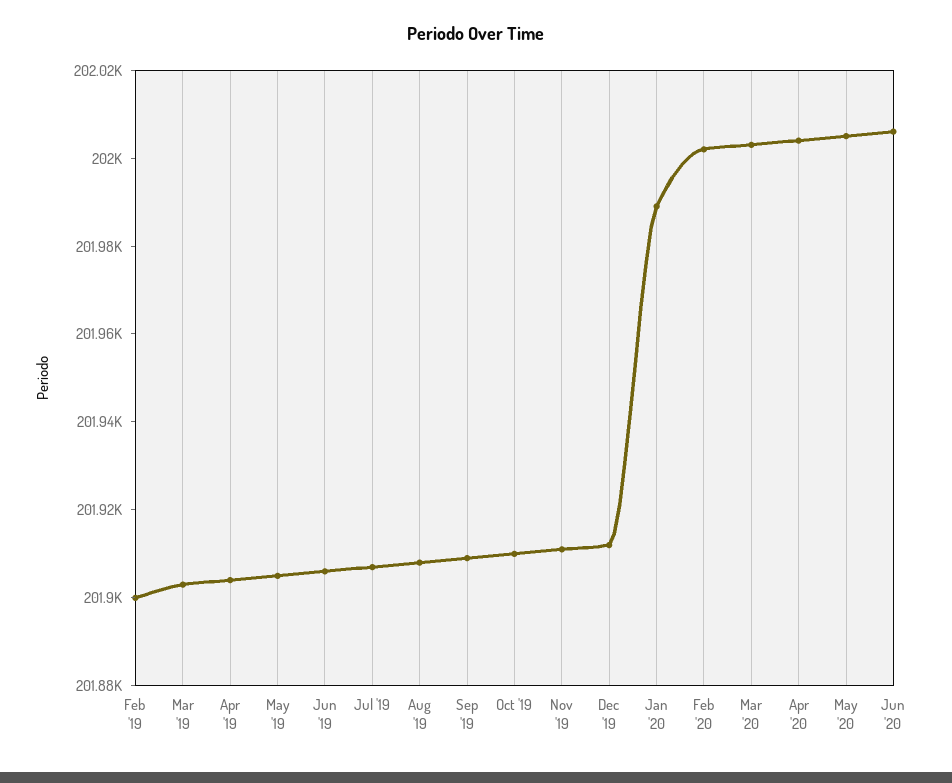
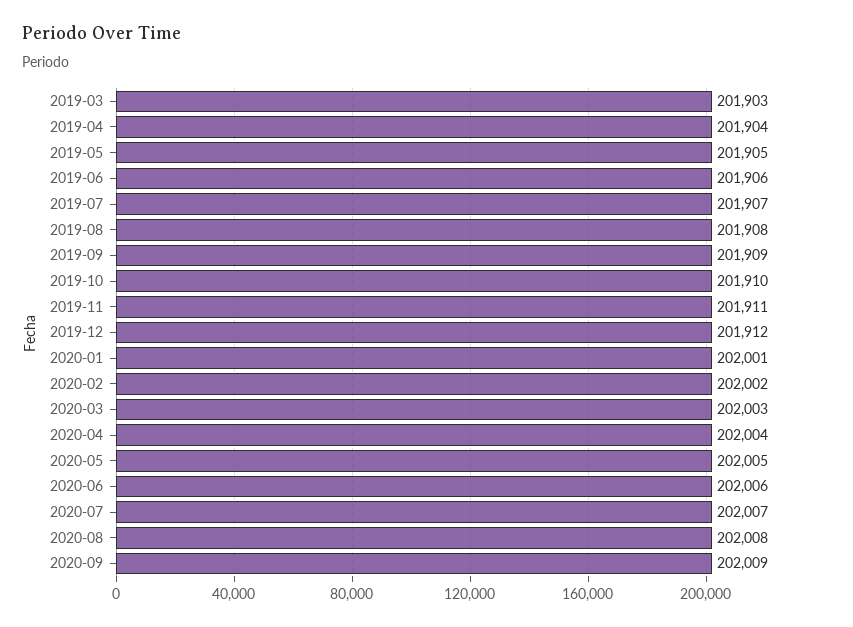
Feb '19: 201900 -> none
Jan '20: 201990 -> 202001
2020-07: none -> 202007
2020-08: none -> 202008
2020-09: none -> 202009

